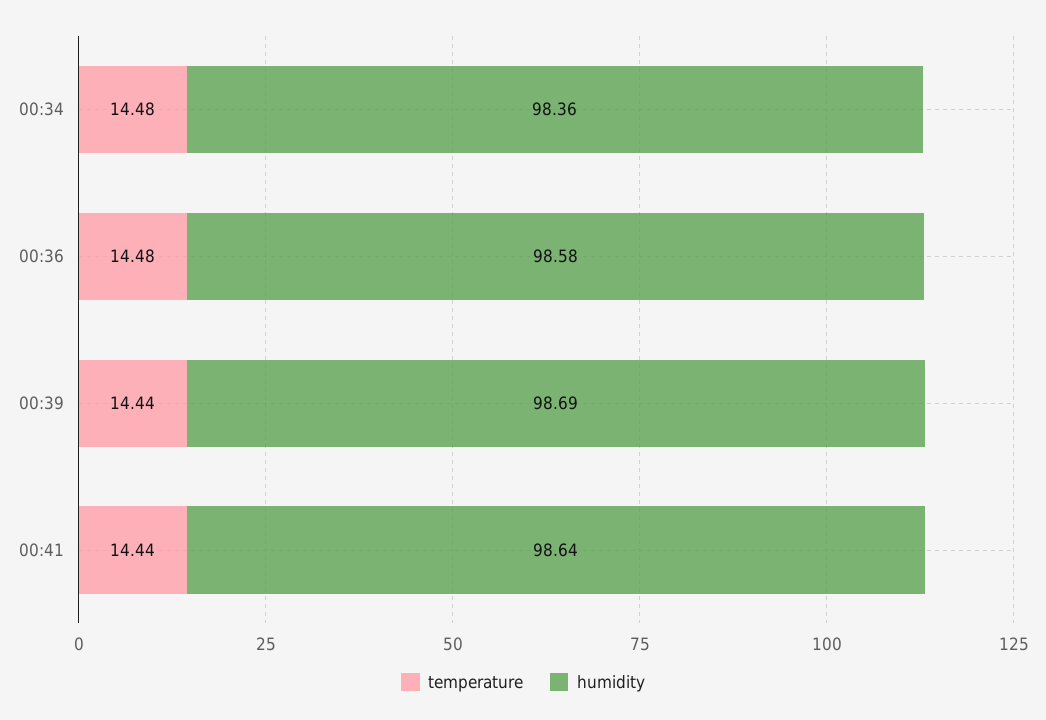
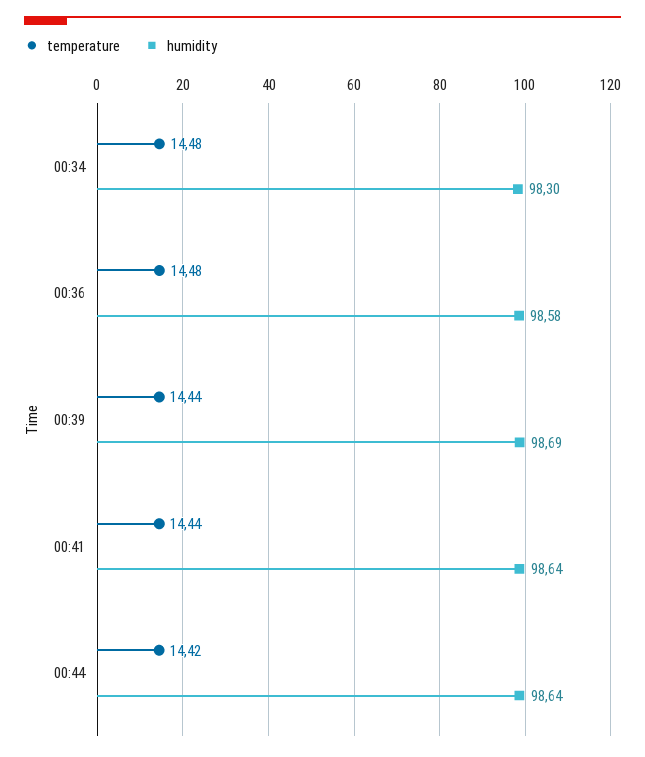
humidity, 00:34: 98.36 -> 98.3
temperature, 00:44: none -> 14.42
humidity, 00:44: none -> 98.64

